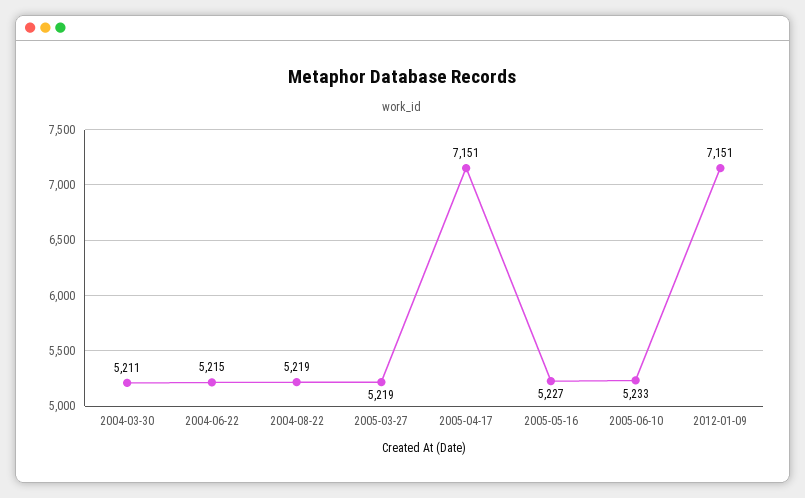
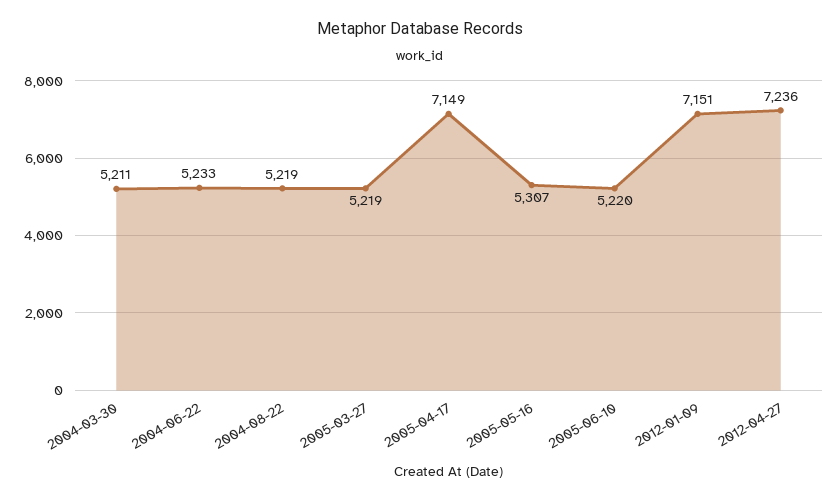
2004-06-22: 5215 -> 5233
2005-04-17: 7151 -> 7149
2005-05-16: 5227 -> 5307
2005-06-10: 5233 -> 5220
2012-04-27: none -> 7236

